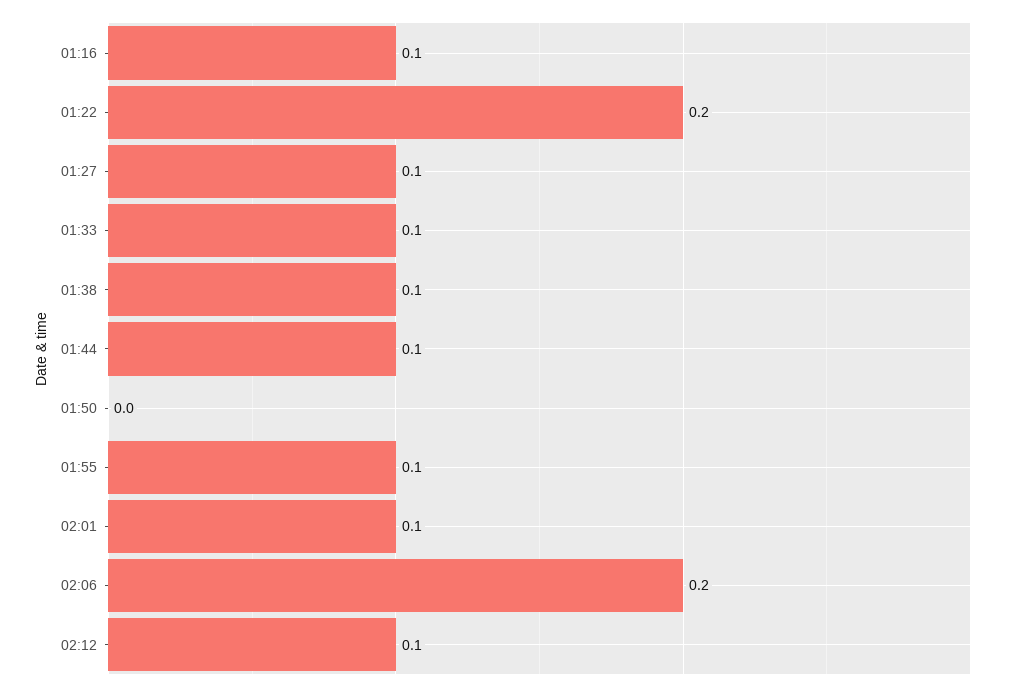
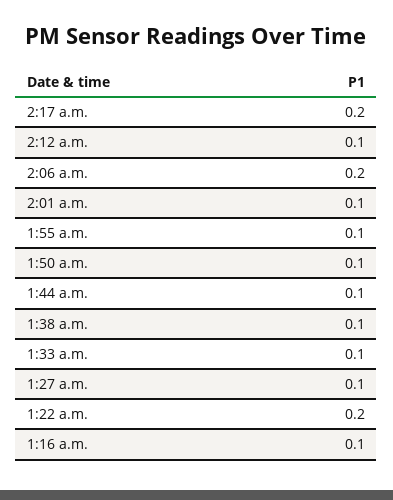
01:50: 0 -> 0.1
2:17 a.m.: none -> 0.2

